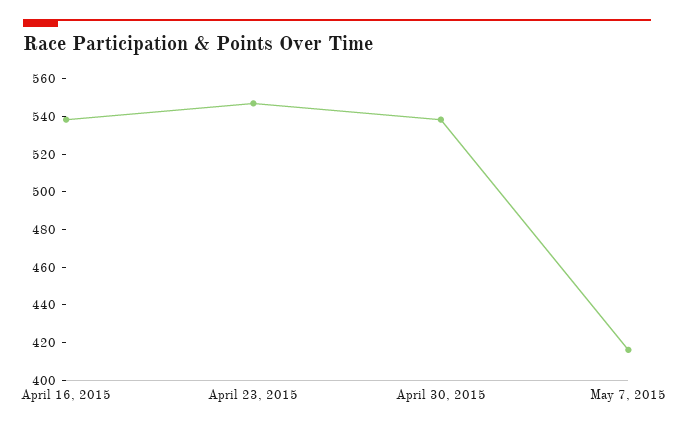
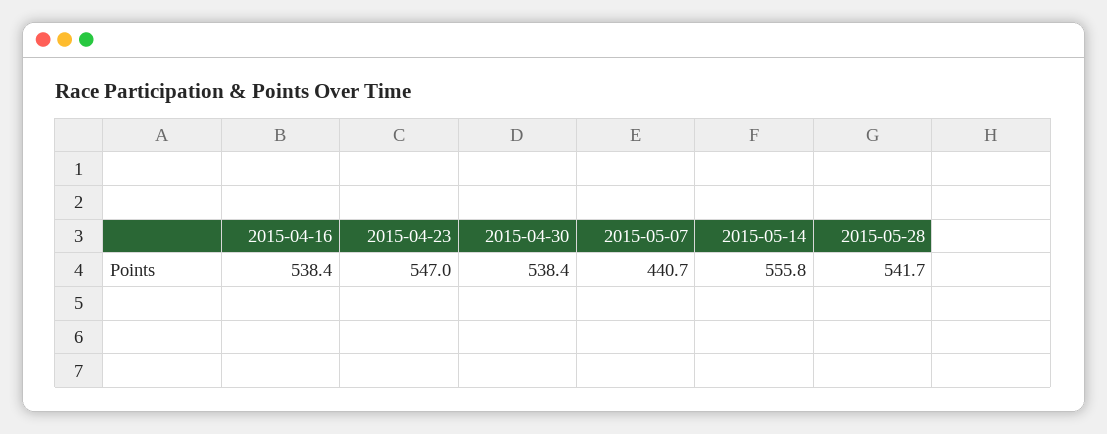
May 7, 2015: 415 -> 440.7
2015-05-14: none -> 555.8
2015-05-28: none -> 541.7

